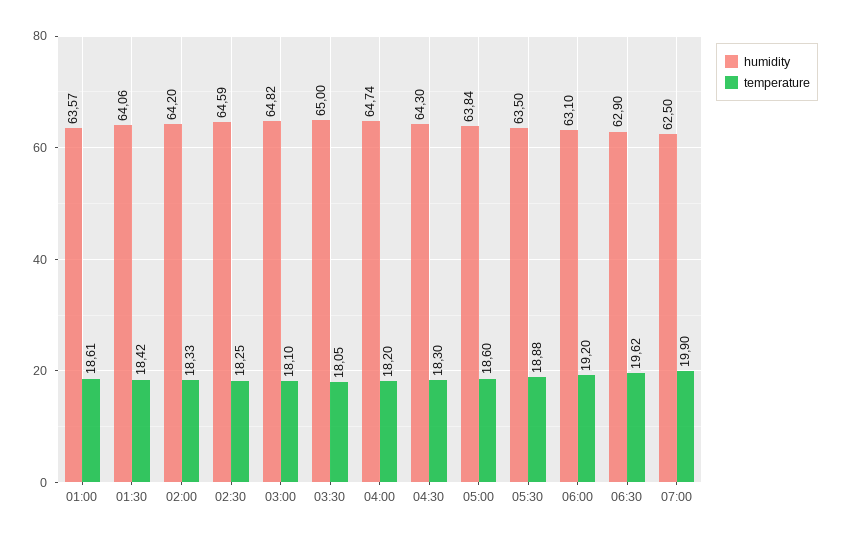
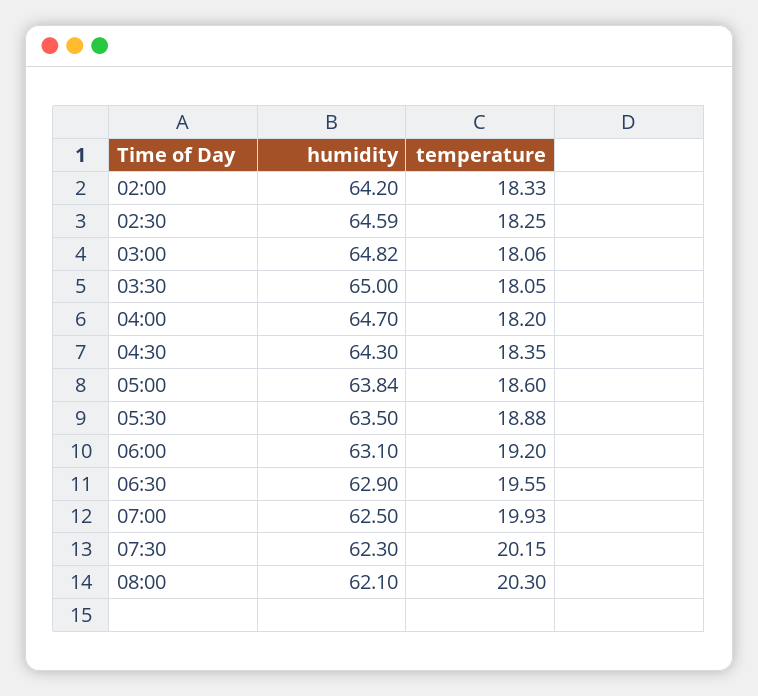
humidity, 01:00: 63.57 -> none
temperature, 01:00: 18.61 -> none
humidity, 01:30: 64.06 -> none
temperature, 01:30: 18.42 -> none
temperature, 03:00: 18.1 -> 18.06
humidity, 04:00: 64.74 -> 64.7
temperature, 04:30: 18.3 -> 18.35
temperature, 06:30: 19.62 -> 19.55
temperature, 07:00: 19.9 -> 19.93
humidity, 07:30: none -> 62.3
temperature, 07:30: none -> 20.15
humidity, 08:00: none -> 62.1
temperature, 08:00: none -> 20.3

